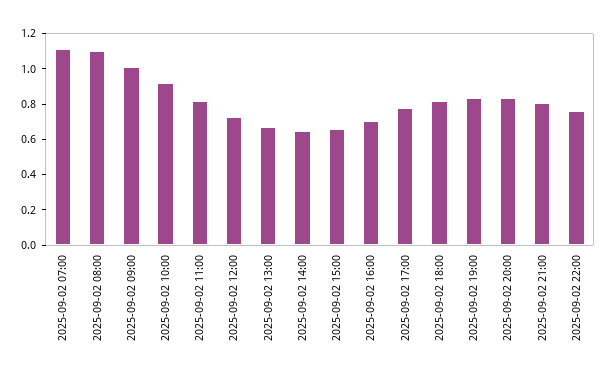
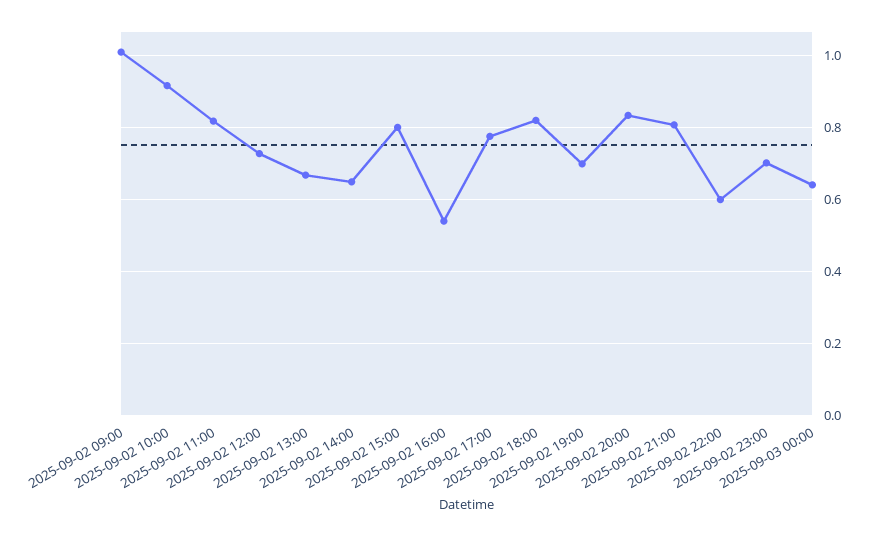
2025-09-02 07:00: 1.1 -> none
2025-09-02 08:00: 1.1 -> none
2025-09-02 15:00: 0.65 -> 0.8
2025-09-02 16:00: 0.7 -> 0.54
2025-09-02 19:00: 0.85 -> 0.7
2025-09-02 22:00: 0.75 -> 0.6
2025-09-02 23:00: none -> 0.7
2025-09-03 00:00: none -> 0.64

